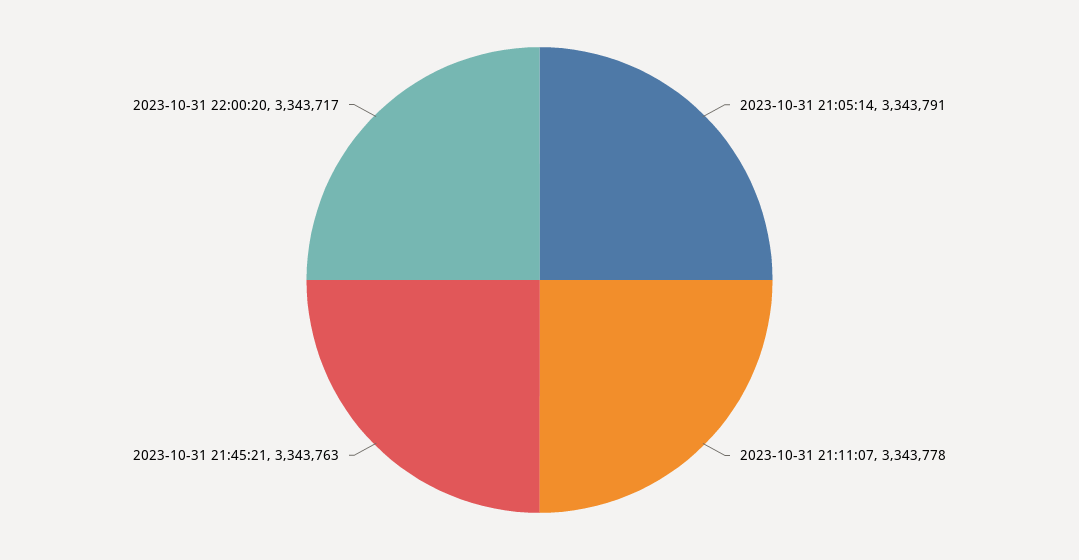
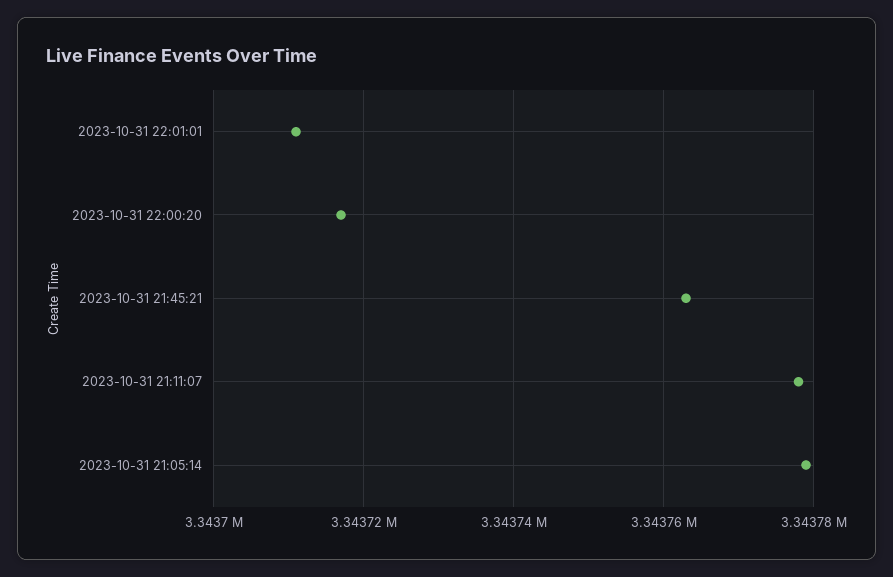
2023-10-31 21:05:14: 3343791 -> 3343780
2023-10-31 22:01:01: none -> 3343710

